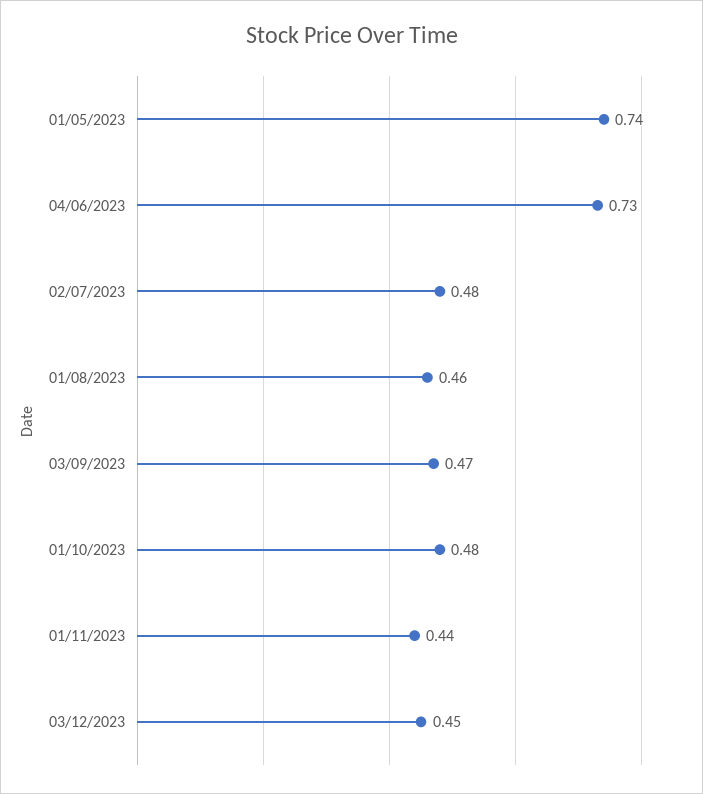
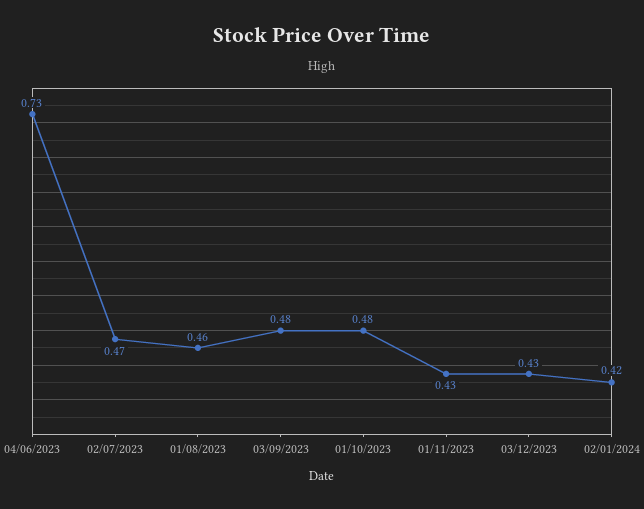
01/05/2023: 0.74 -> none
02/07/2023: 0.48 -> 0.47
03/09/2023: 0.47 -> 0.48
01/11/2023: 0.44 -> 0.43
03/12/2023: 0.45 -> 0.43
02/01/2024: none -> 0.42

